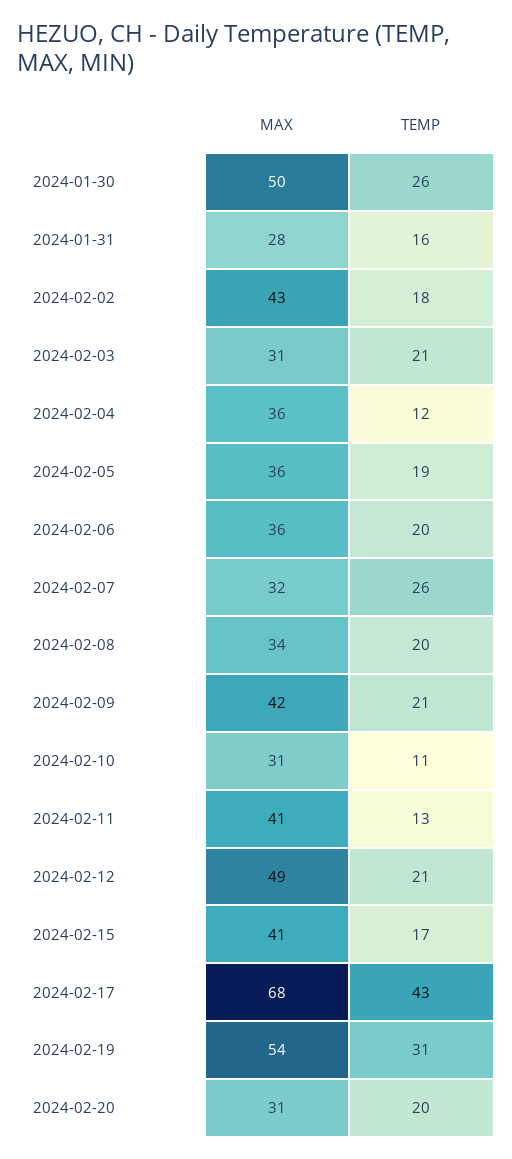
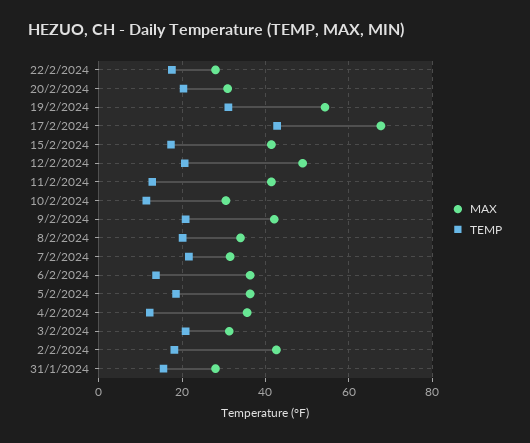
MAX, 2024-01-30: 50 -> none
TEMP, 2024-01-30: 26 -> none
TEMP, 2024-02-06: 20 -> 14
TEMP, 2024-02-07: 26 -> 22
MAX, 22/2/2024: none -> 28
TEMP, 22/2/2024: none -> 18

